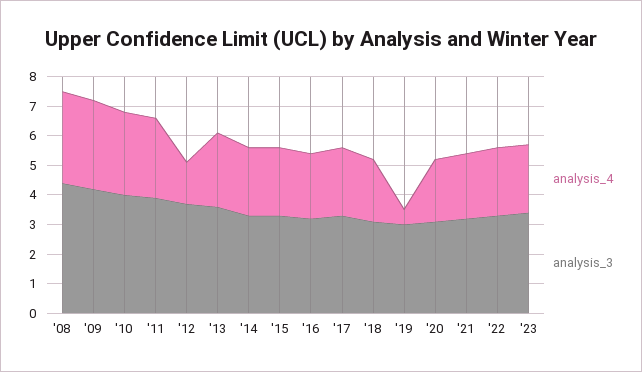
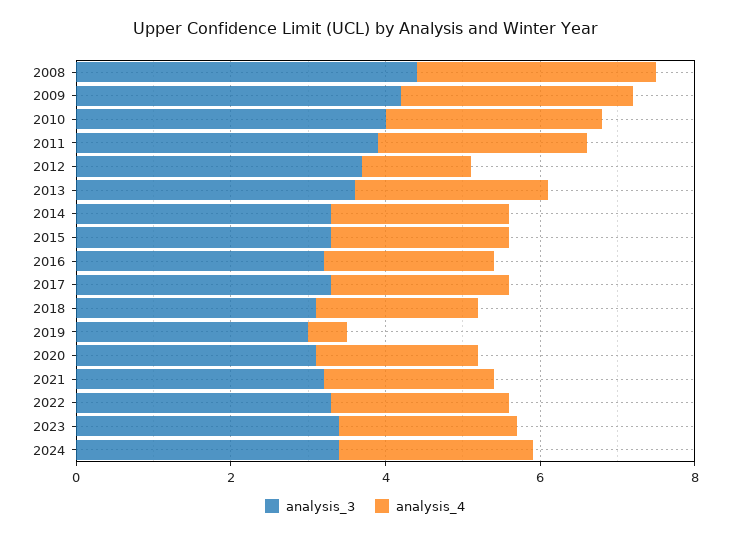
analysis_3, 2024: none -> 3.5
analysis_4, 2024: none -> 2.5

